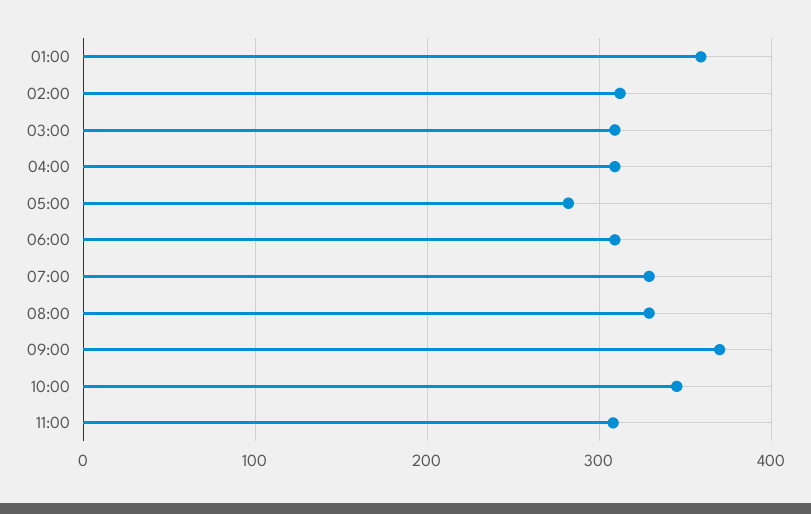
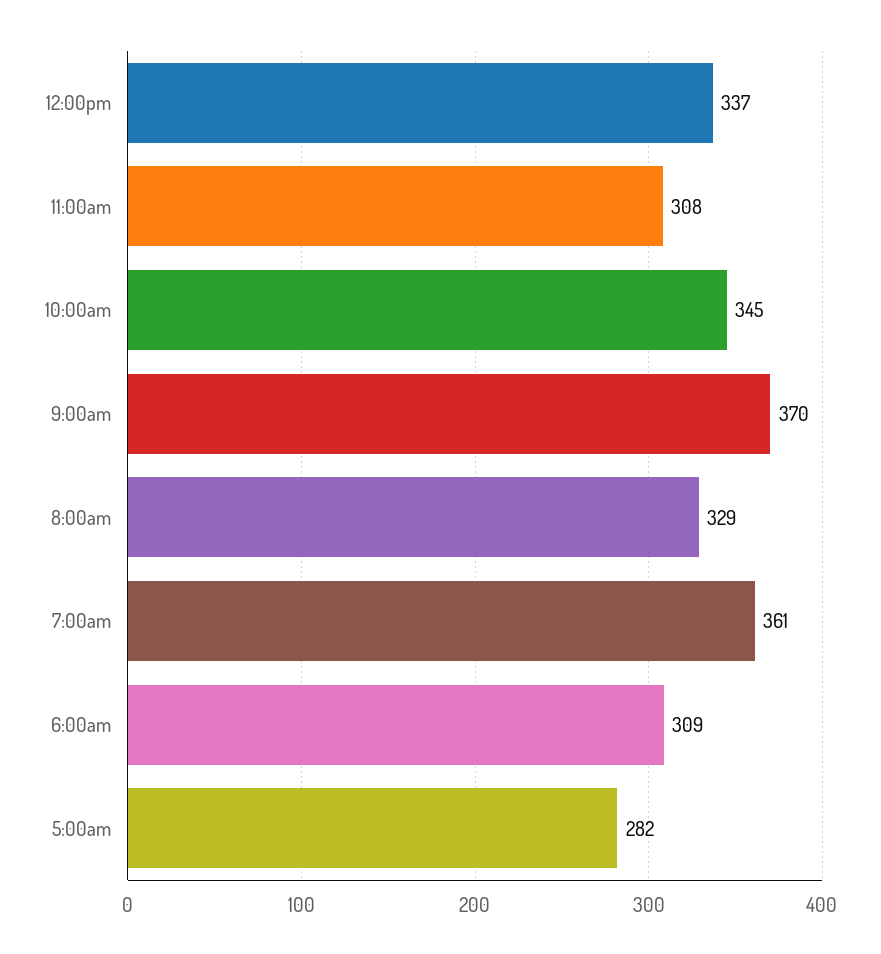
01:00: 360 -> none
02:00: 310 -> none
03:00: 310 -> none
04:00: 310 -> none
07:00: 330 -> 361
12:00pm: none -> 337

